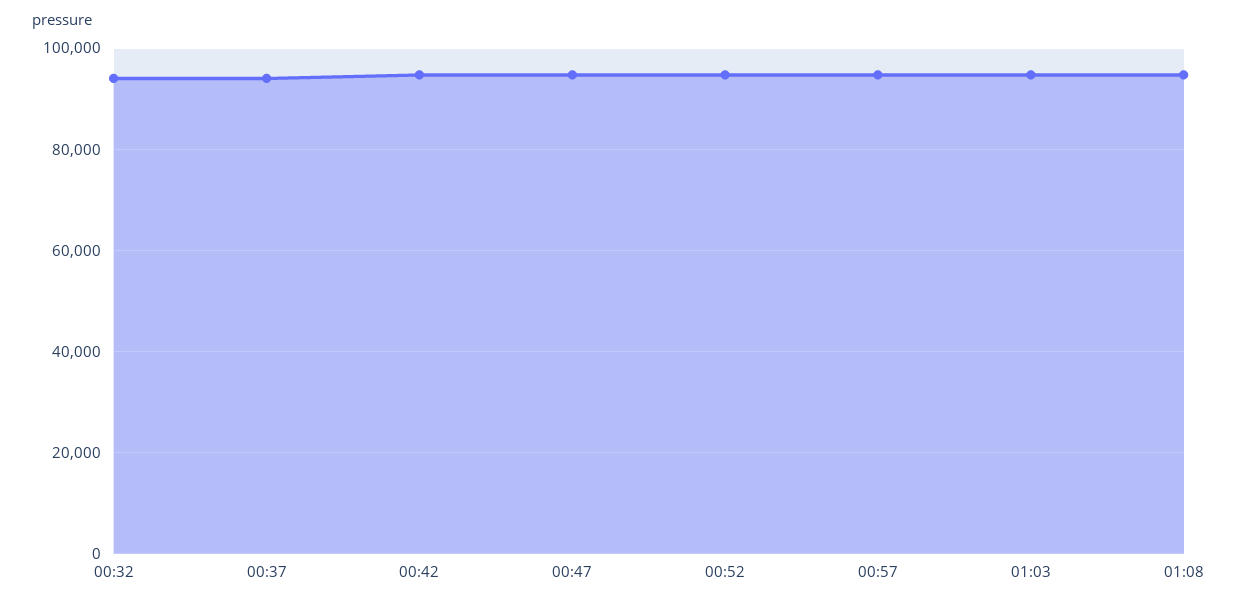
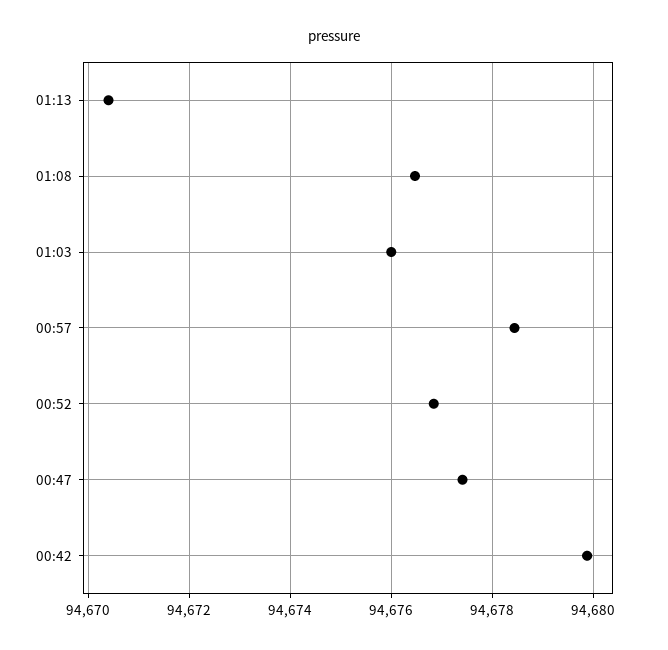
00:32: 94000 -> none
00:37: 94000 -> none
01:13: none -> 94670.4

